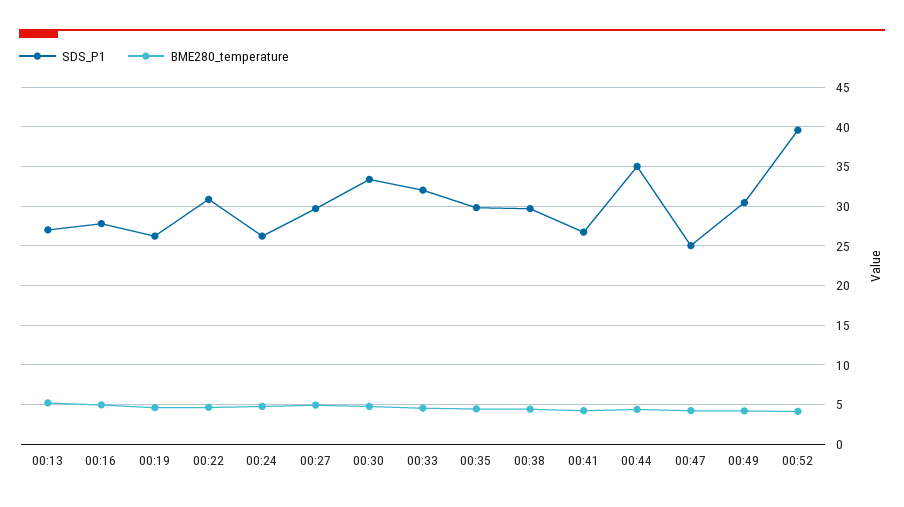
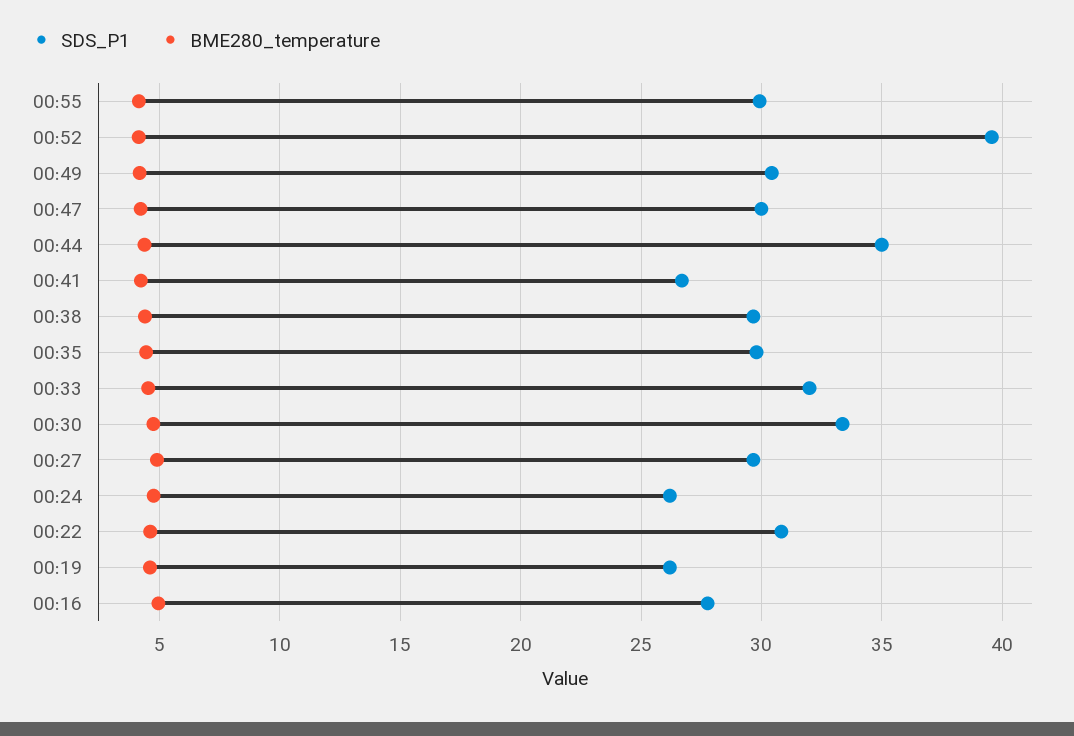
SDS_P1, 00:13: 27 -> none
BME280_temperature, 00:13: 5 -> none
SDS_P1, 00:47: 25 -> 30
SDS_P1, 00:55: none -> 30
BME280_temperature, 00:55: none -> 4

